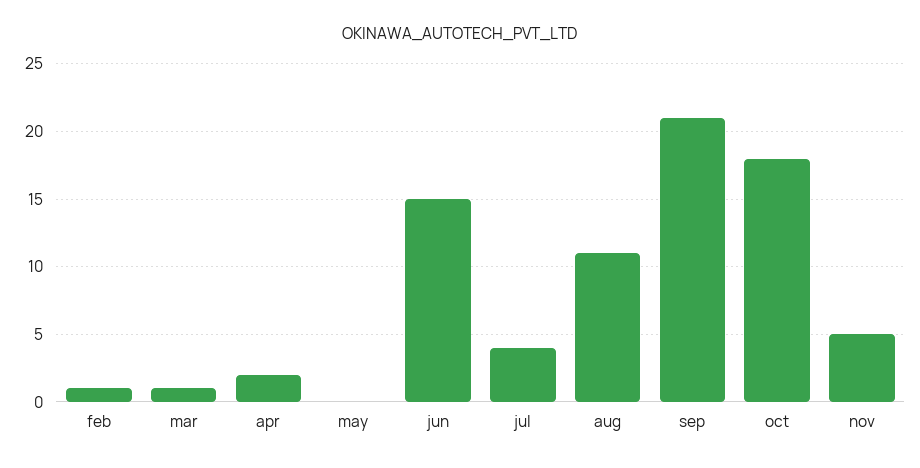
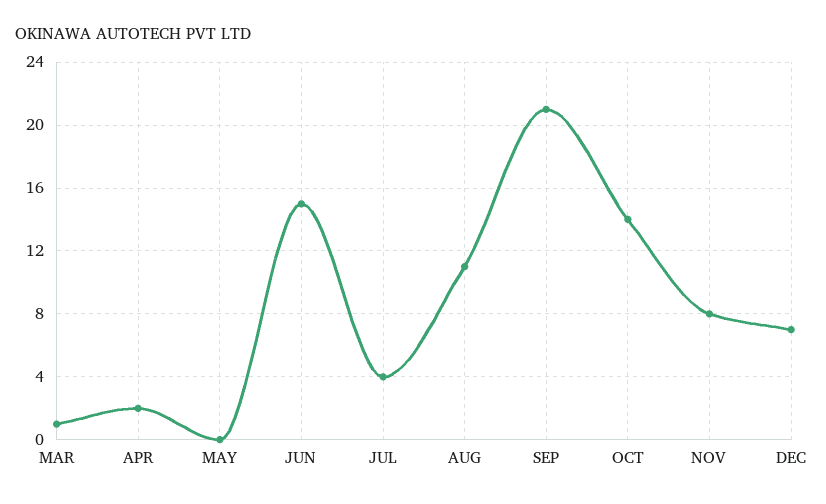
feb: 1 -> none
oct: 18 -> 14
nov: 5 -> 8
DEC: none -> 7

